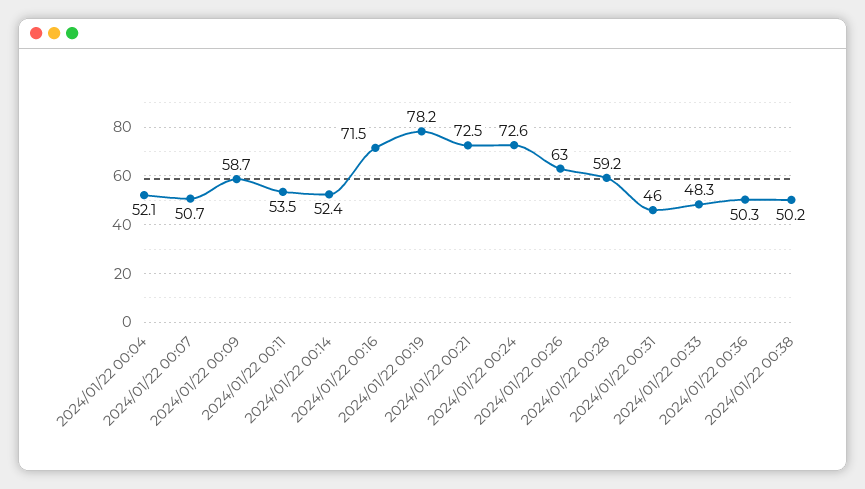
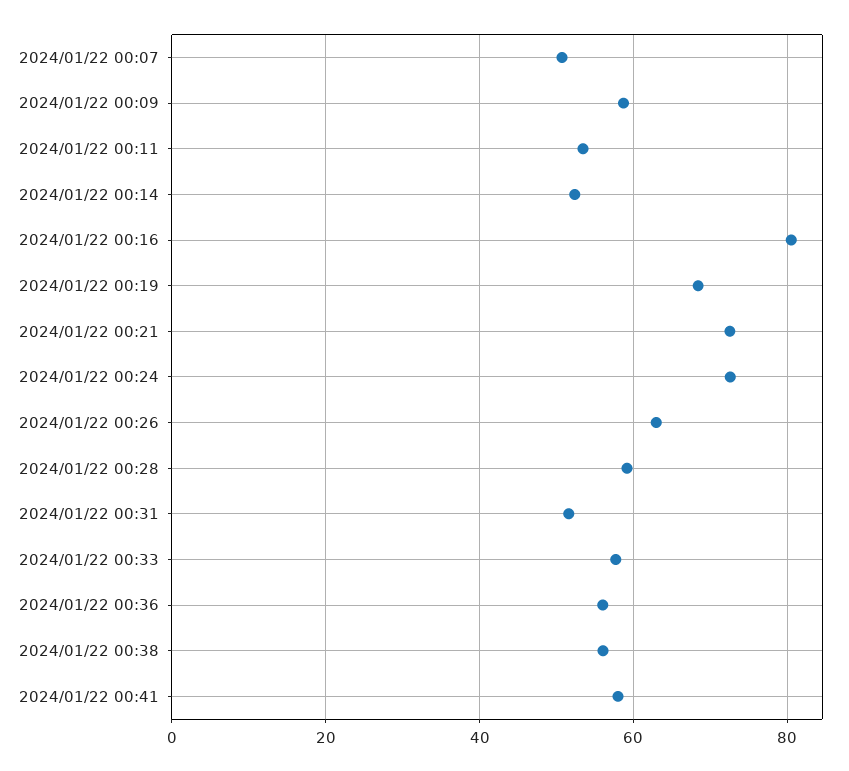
2024/01/22 00:04: 52.1 -> none
2024/01/22 00:16: 71.5 -> 80
2024/01/22 00:19: 78.2 -> 68
2024/01/22 00:31: 46 -> 52
2024/01/22 00:33: 48.3 -> 58
2024/01/22 00:36: 50.3 -> 56
2024/01/22 00:38: 50.2 -> 56
2024/01/22 00:41: none -> 58

